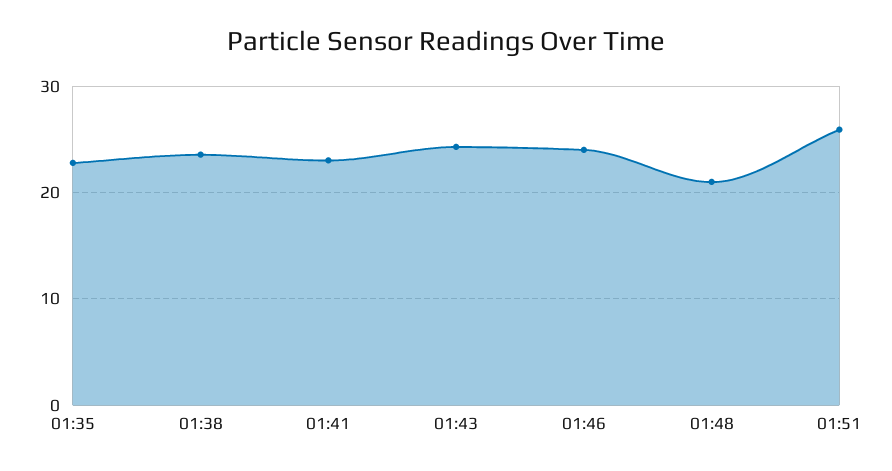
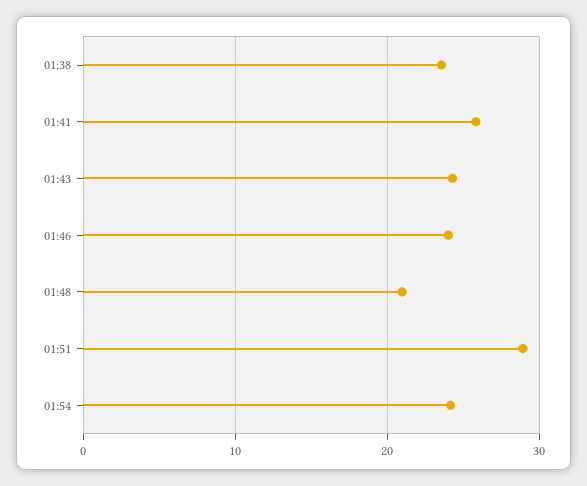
01:35: 23 -> none
01:41: 23 -> 26
01:51: 26 -> 29
01:54: none -> 24

